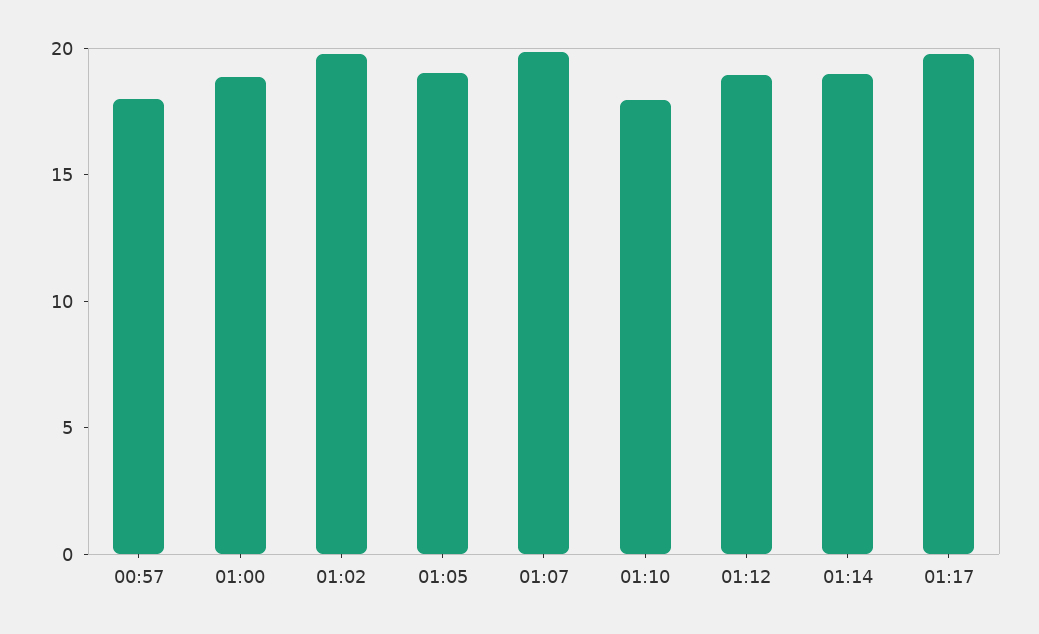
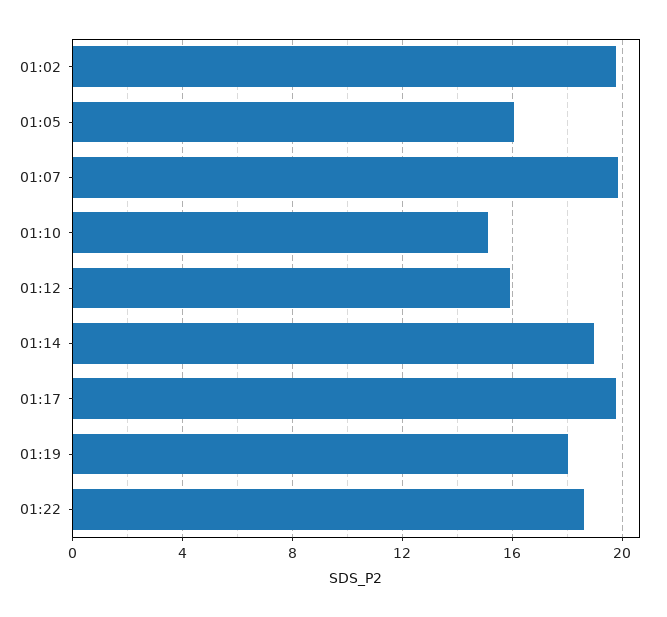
00:57: 18 -> none
01:00: 19 -> none
01:05: 19 -> 16
01:10: 18 -> 15
01:12: 19 -> 16
01:19: none -> 18
01:22: none -> 18.5

